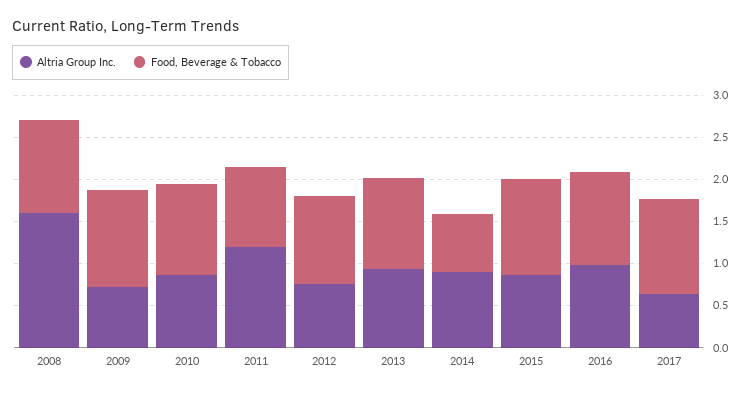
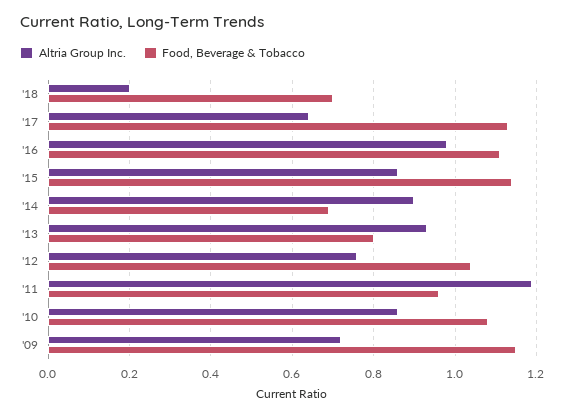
Altria Group Inc., 2008: 1.6 -> none
Food, Beverage & Tobacco, 2008: 1.1 -> none
Food, Beverage & Tobacco, 2013: 1.1 -> 0.8
Altria Group Inc., '18: none -> 0.2
Food, Beverage & Tobacco, '18: none -> 0.7

